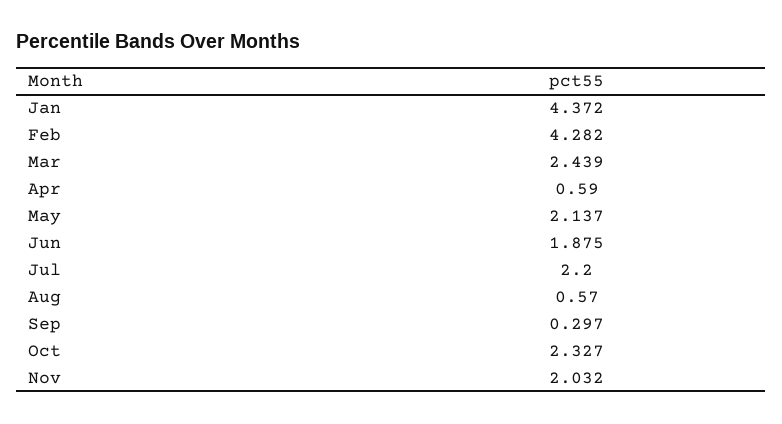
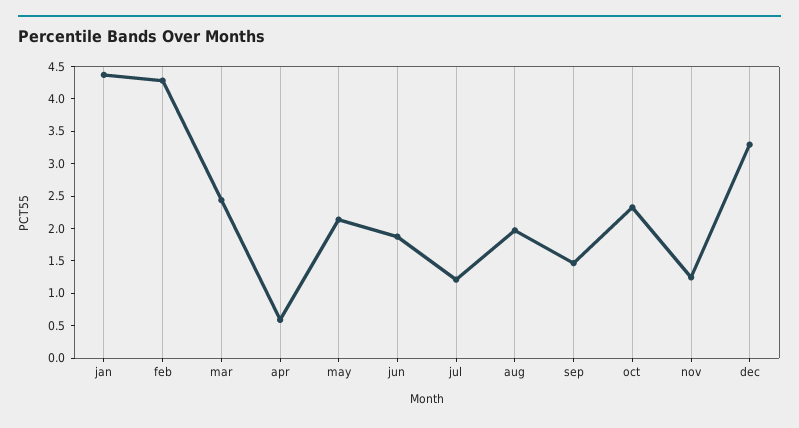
Jul: 2.2 -> 1.25
Aug: 0.57 -> 2
Sep: 0.297 -> 1.5
Nov: 2.032 -> 1.25
dec: none -> 3.25

